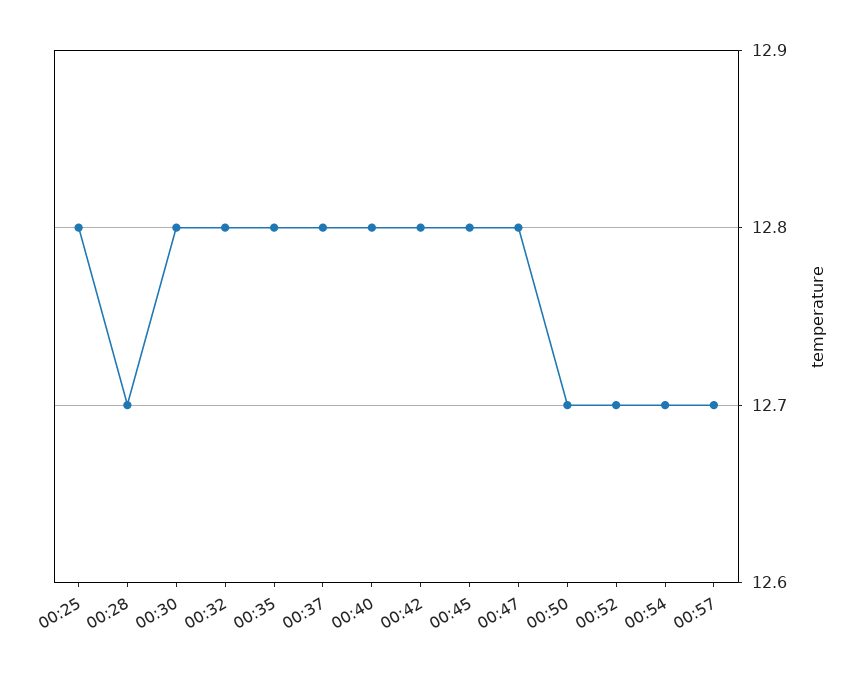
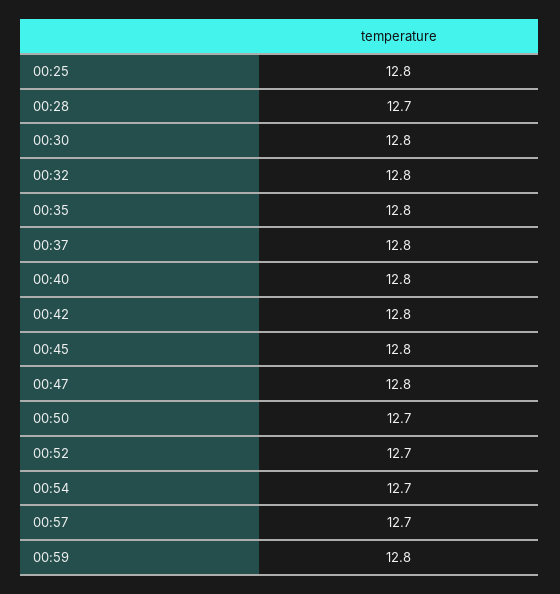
00:59: none -> 12.8

